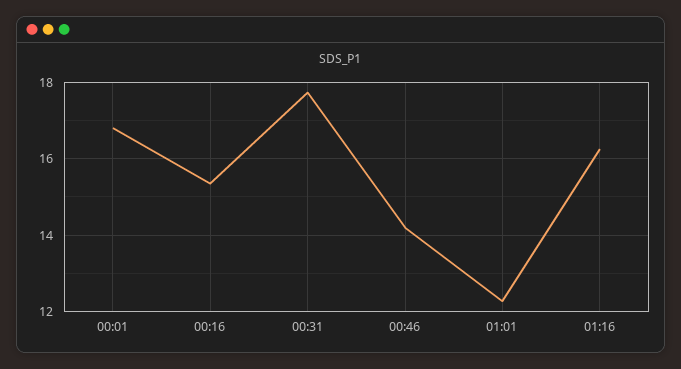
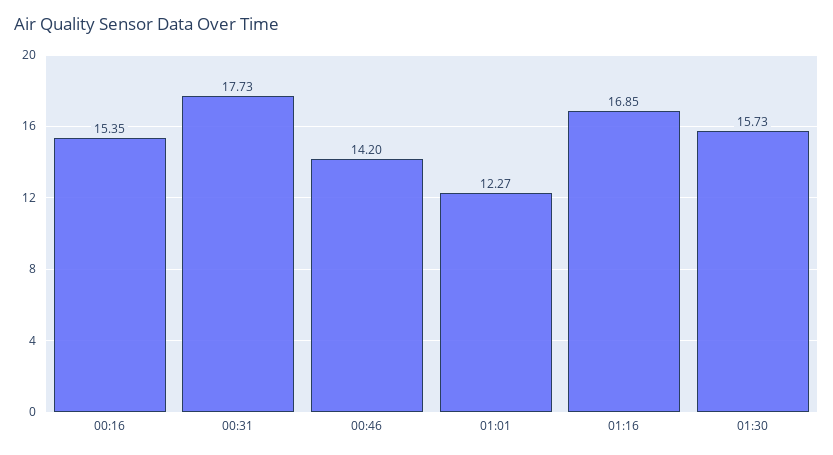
00:01: 16.8 -> none
01:16: 16.2 -> 16.85
01:30: none -> 15.73

